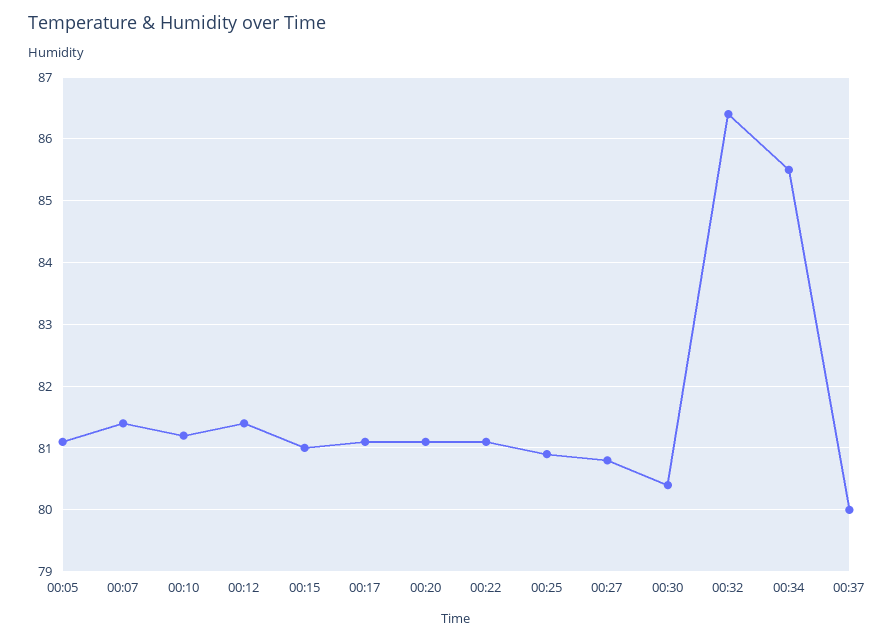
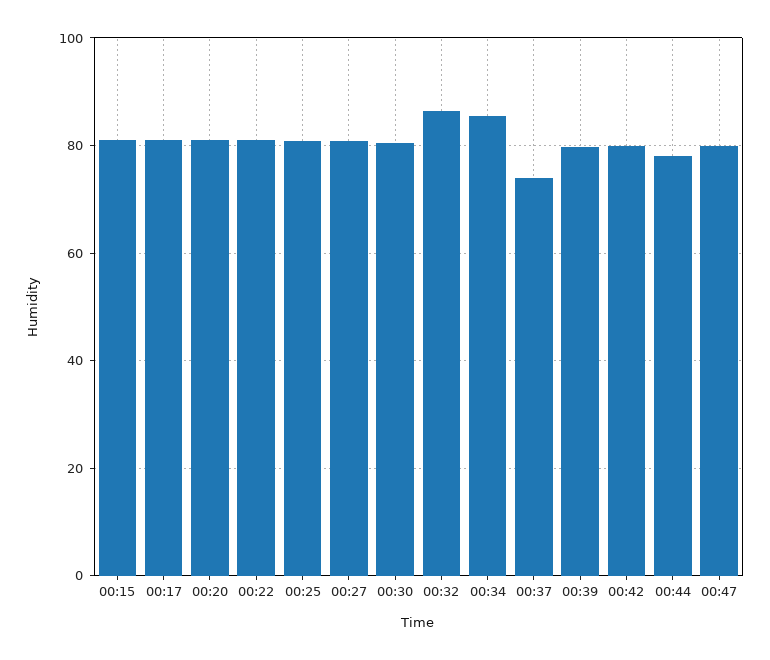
00:05: 81.1 -> none
00:07: 81.4 -> none
00:10: 81.2 -> none
00:12: 81.4 -> none
00:37: 80 -> 74
00:39: none -> 80
00:42: none -> 80
00:44: none -> 78
00:47: none -> 80

